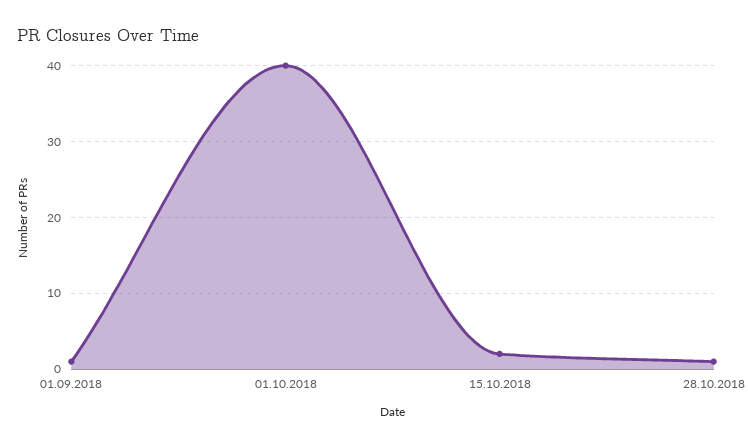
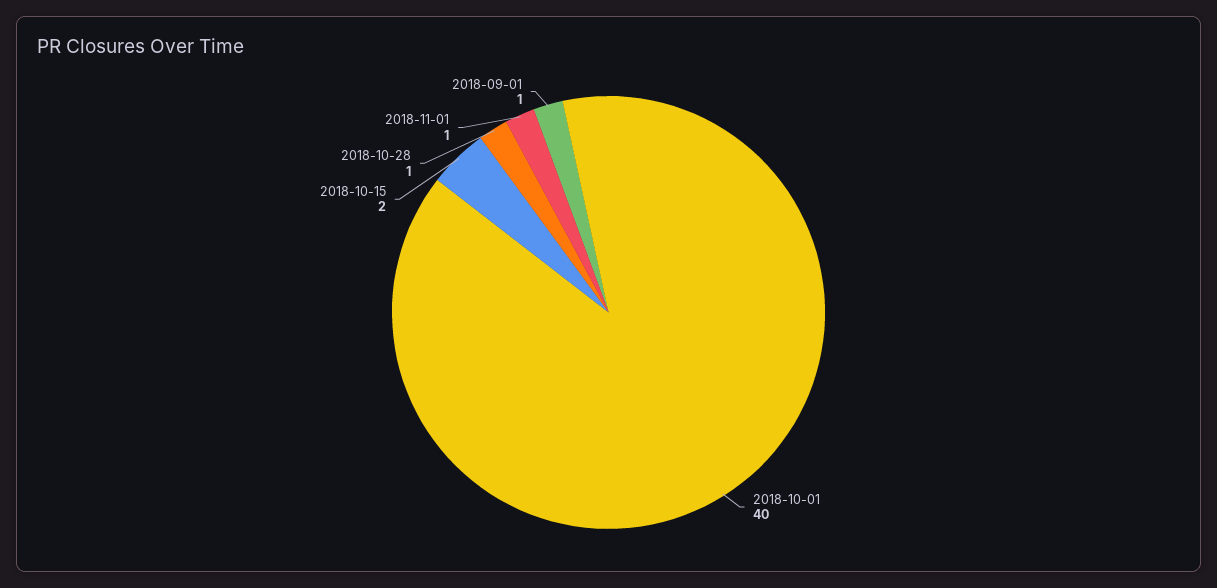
2018-11-01: none -> 1

